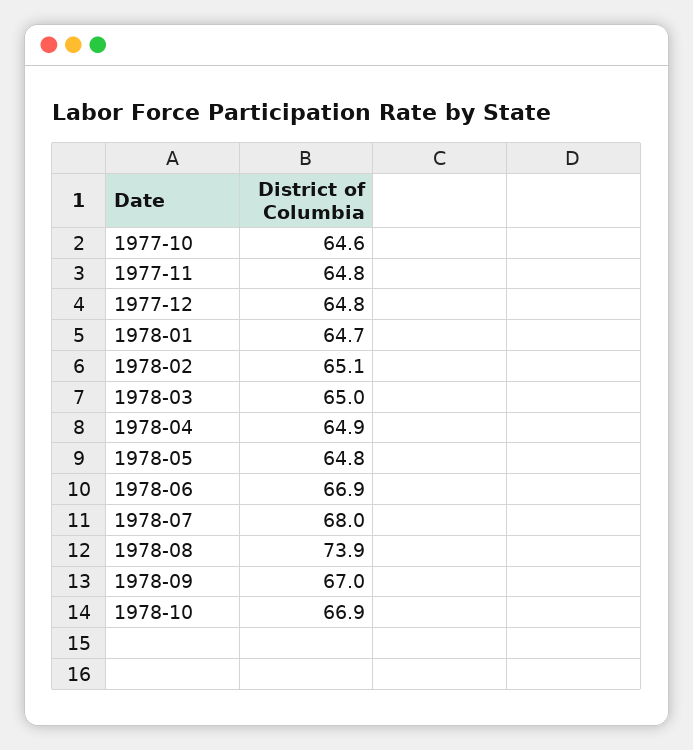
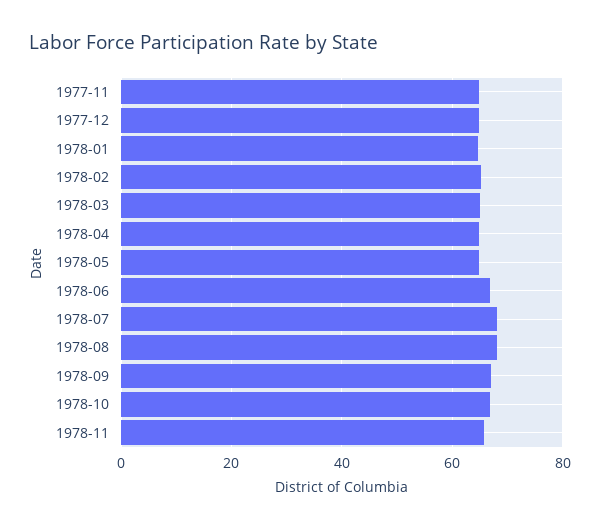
1977-10: 64.6 -> none
1978-08: 73.9 -> 68
1978-11: none -> 66

